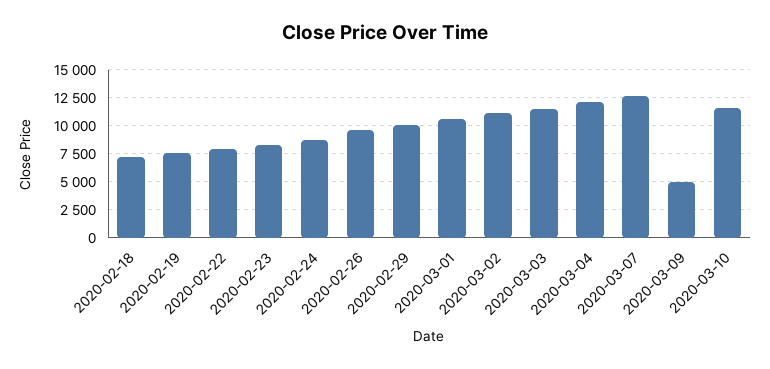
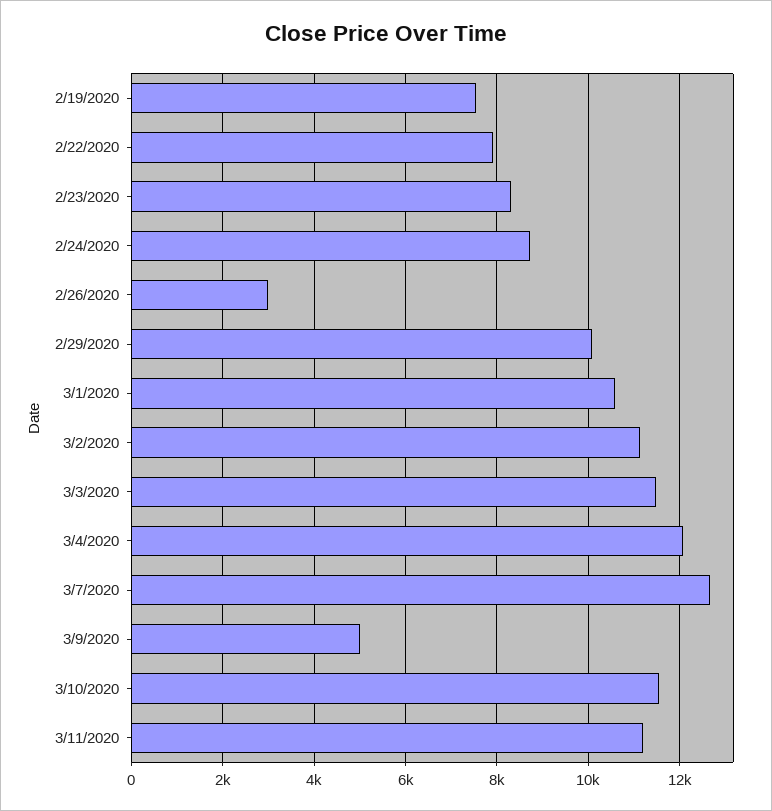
2020-02-18: 7500 -> none
2020-02-26: 10000 -> 3000
3/11/2020: none -> 11200

